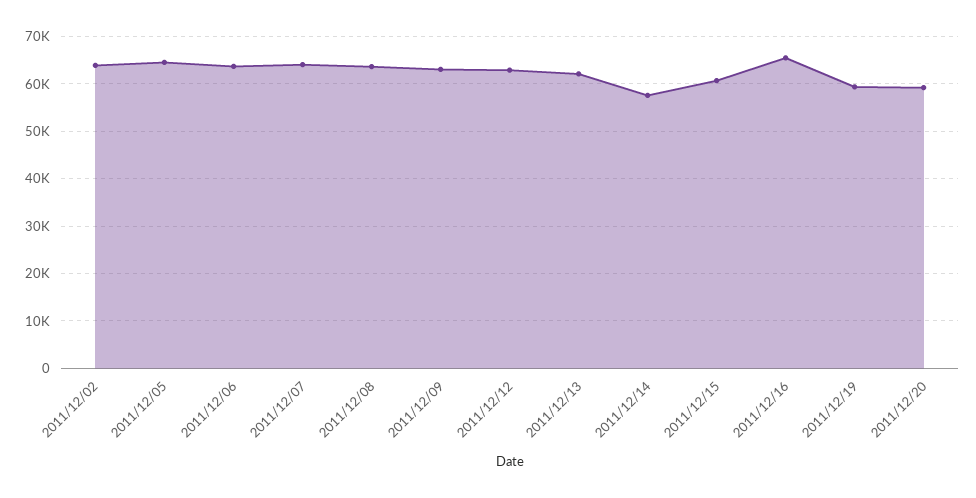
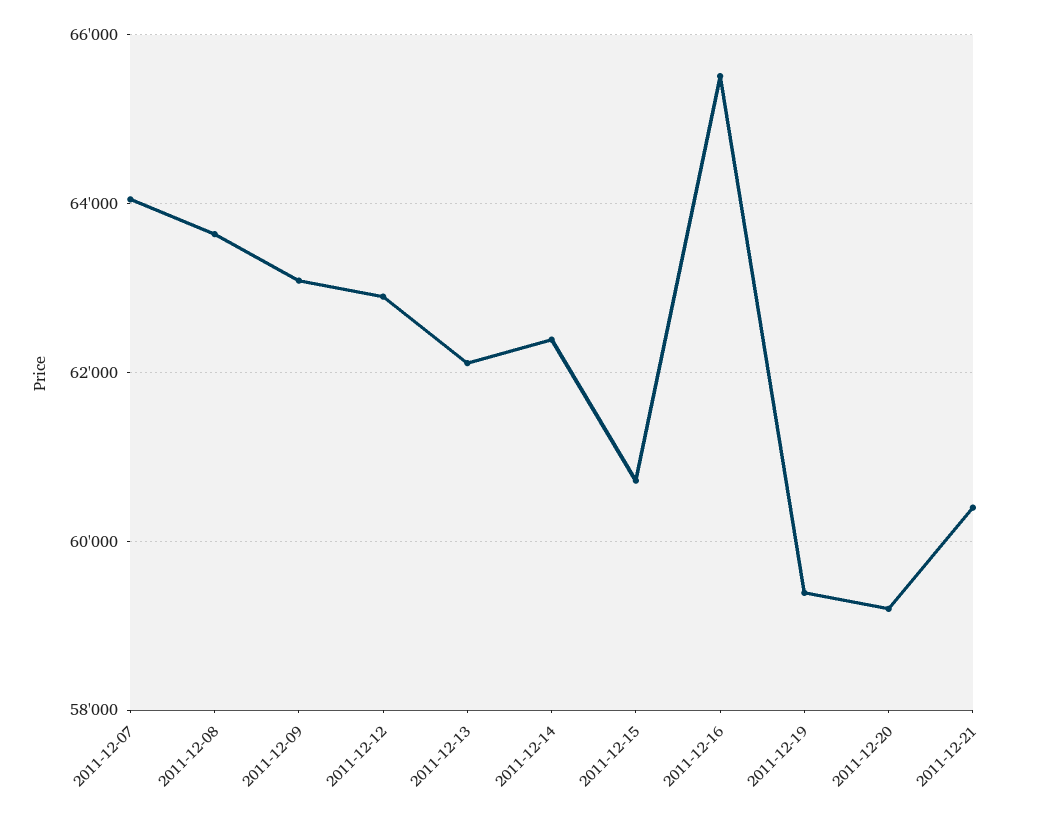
2011/12/02: 64000 -> none
2011/12/05: 64000 -> none
2011/12/06: 64000 -> none
2011/12/14: 58000 -> 62400
2011-12-21: none -> 60400

